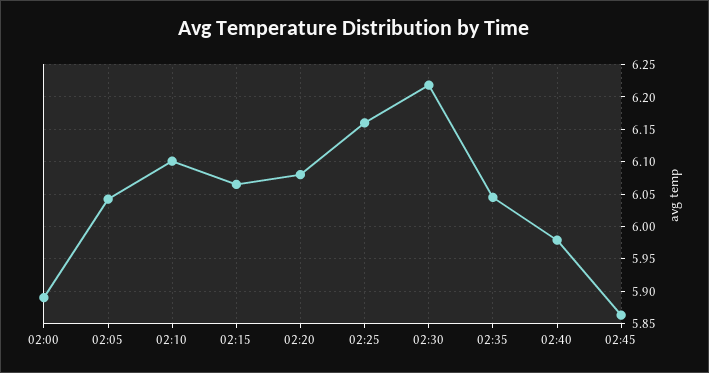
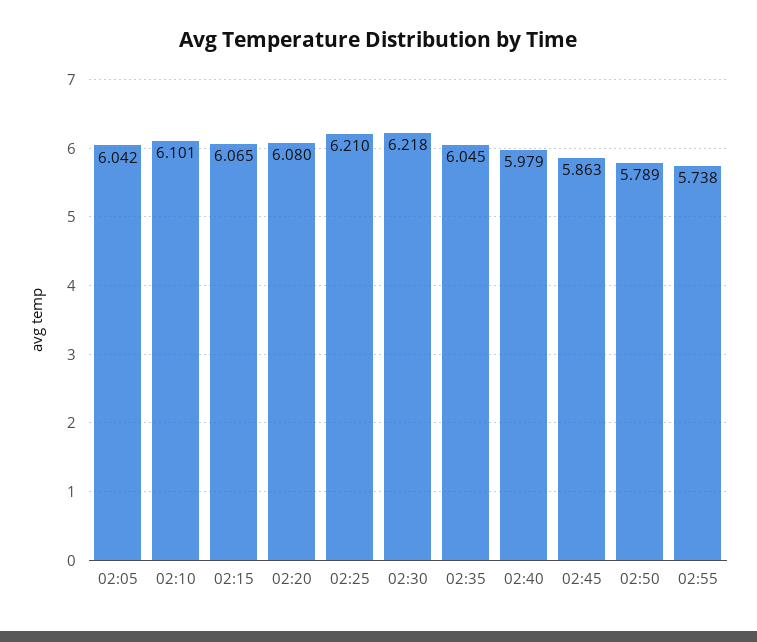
02:00: 5.89 -> none
02:25: 6.16 -> 6.21
02:50: none -> 5.789
02:55: none -> 5.738

